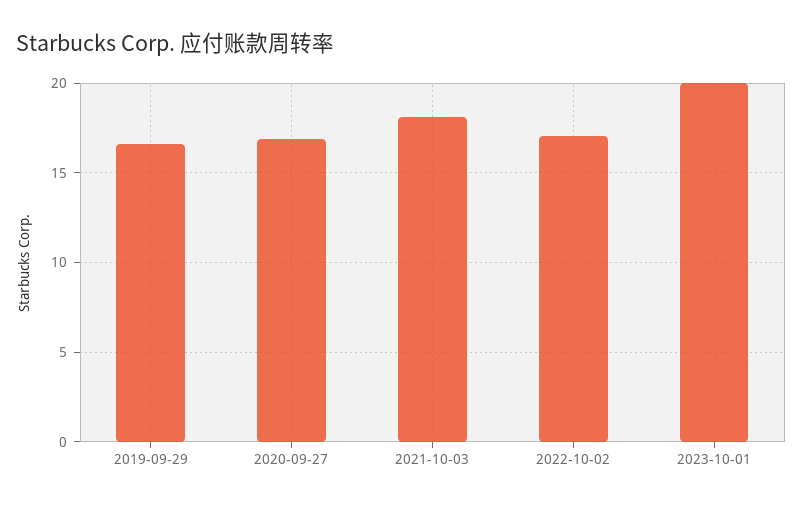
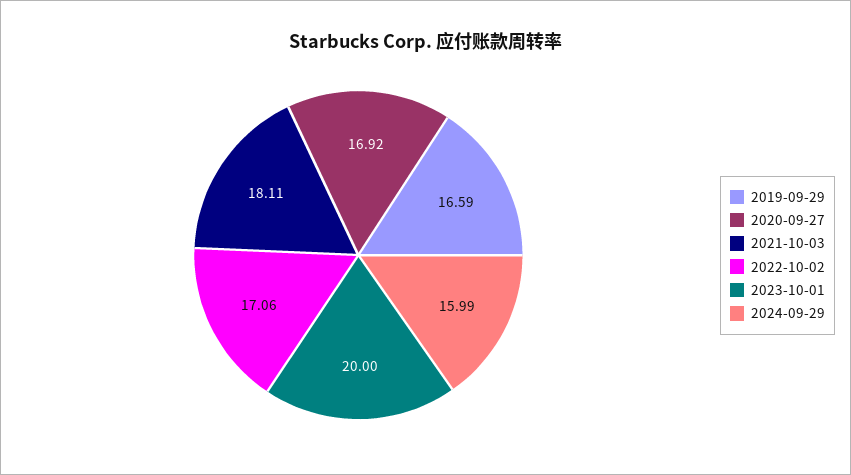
2024-09-29: none -> 15.99

